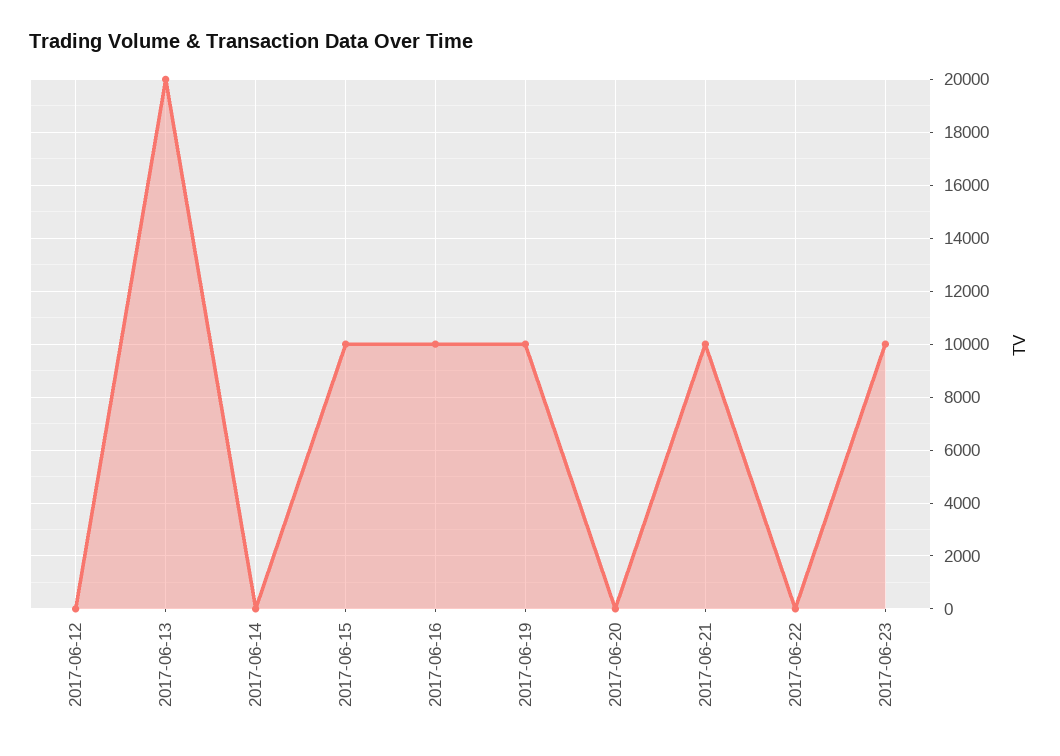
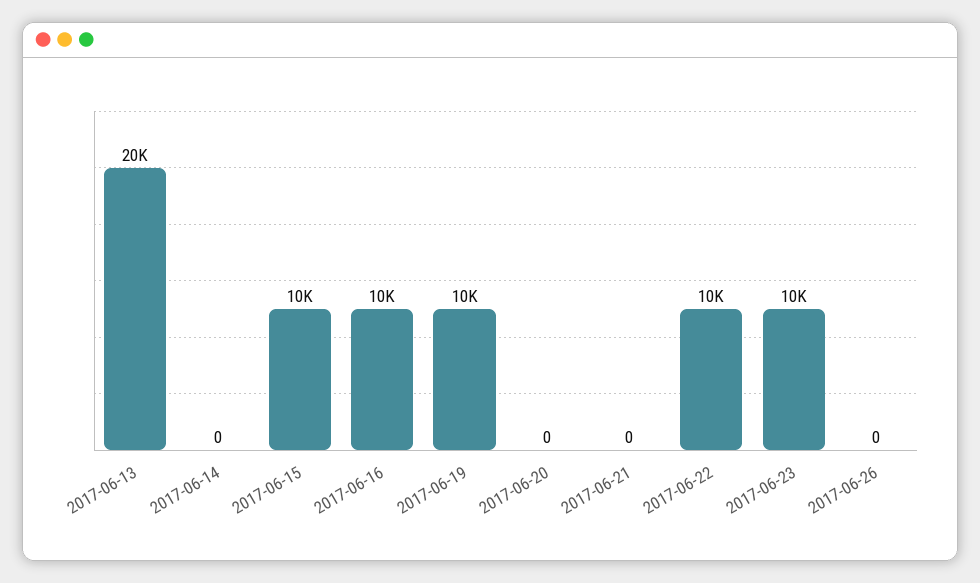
2017-06-12: 0 -> none
2017-06-21: 10000 -> 0
2017-06-22: 0 -> 10000
2017-06-26: none -> 0

